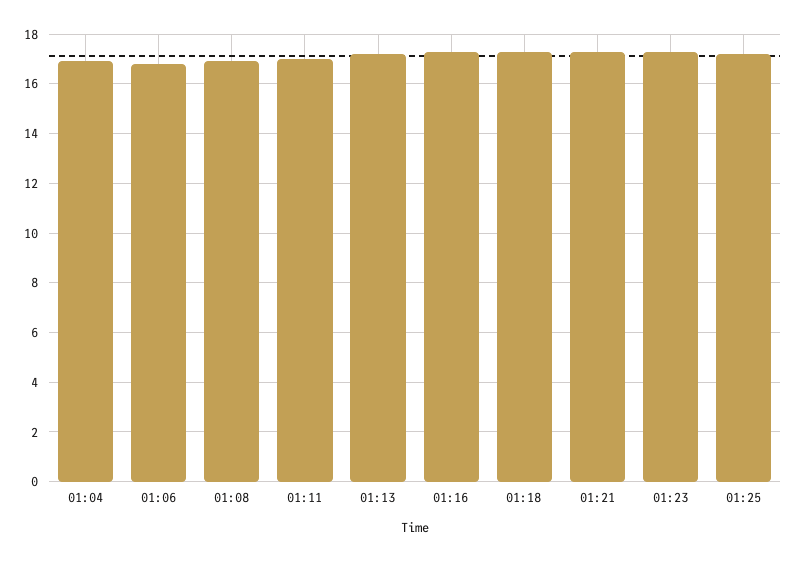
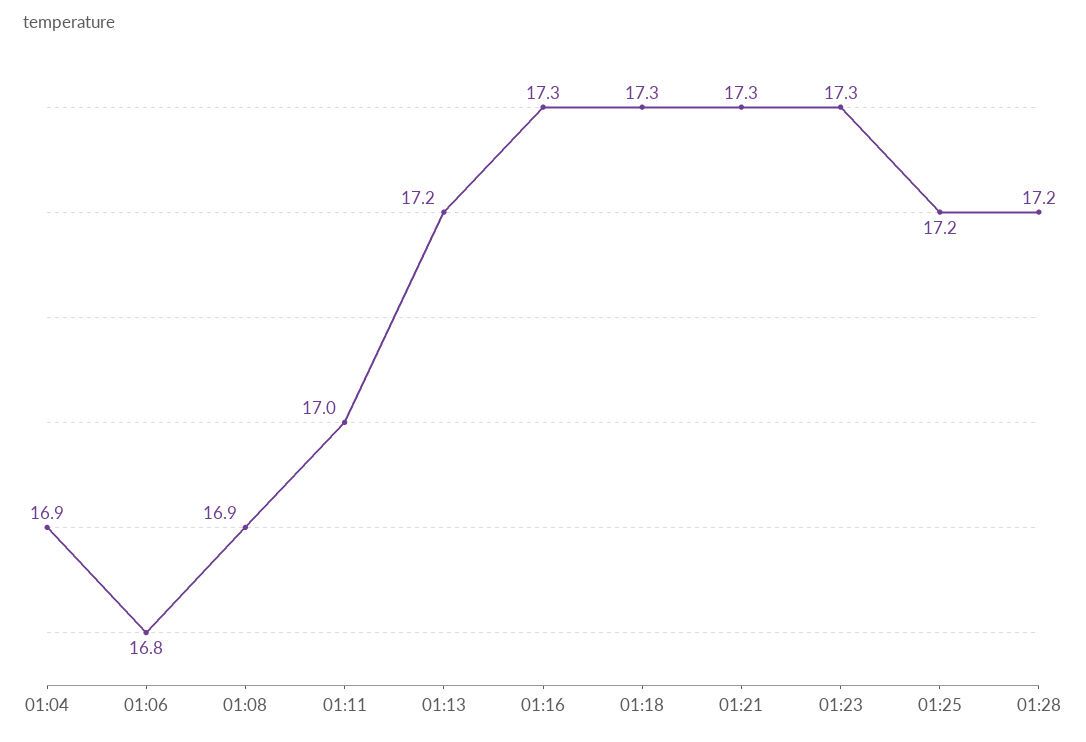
01:28: none -> 17.2

